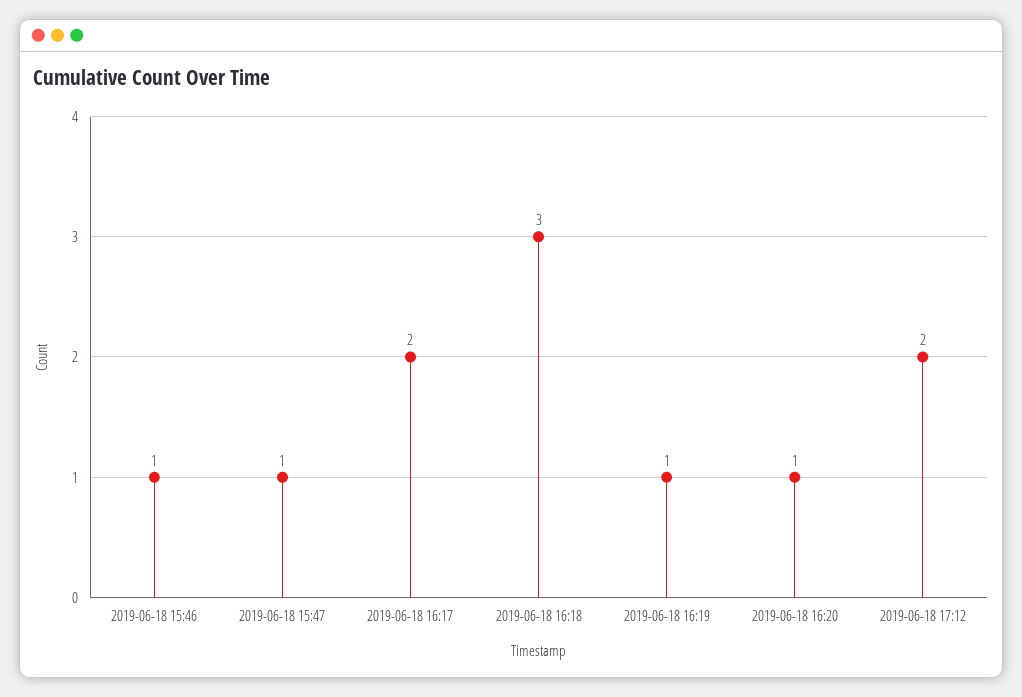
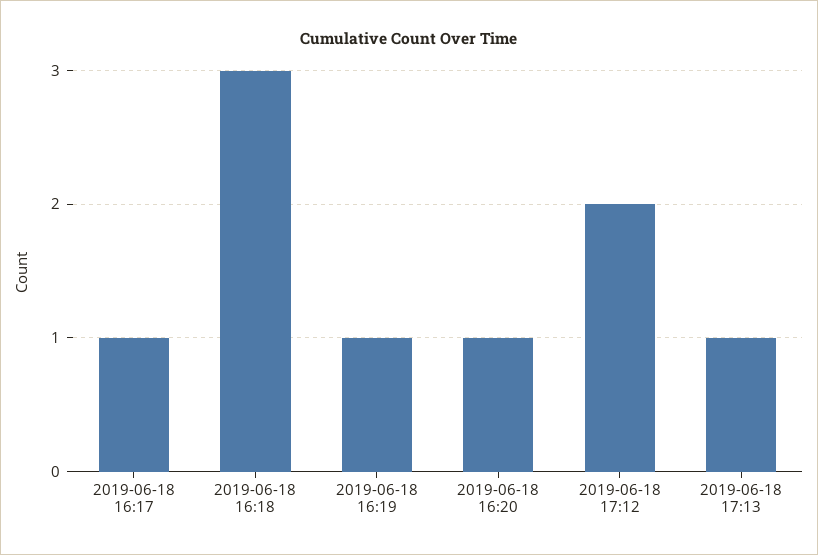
2019-06-18 15:46: 1 -> none
2019-06-18 15:47: 1 -> none
2019-06-18 16:17: 2 -> 1
2019-06-18 17:13: none -> 1

